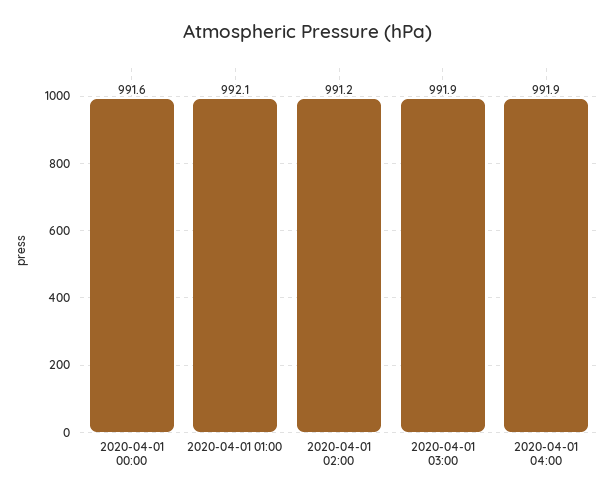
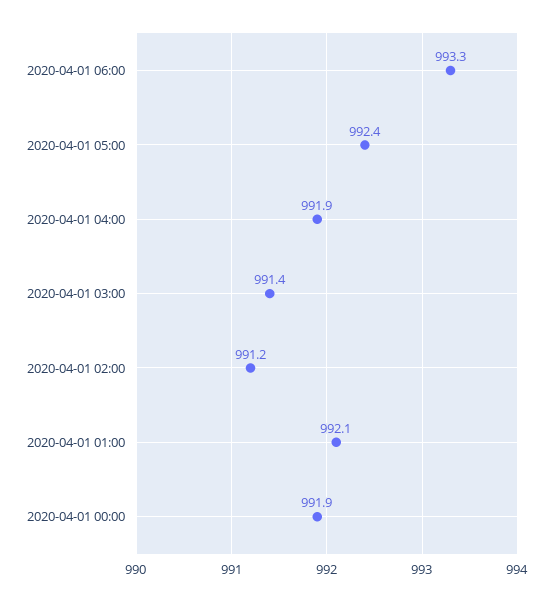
2020-04-01 00:00: 991.6 -> 991.9
2020-04-01 03:00: 991.9 -> 991.4
2020-04-01 06:00: none -> 993.3
2020-04-01 05:00: none -> 992.4

